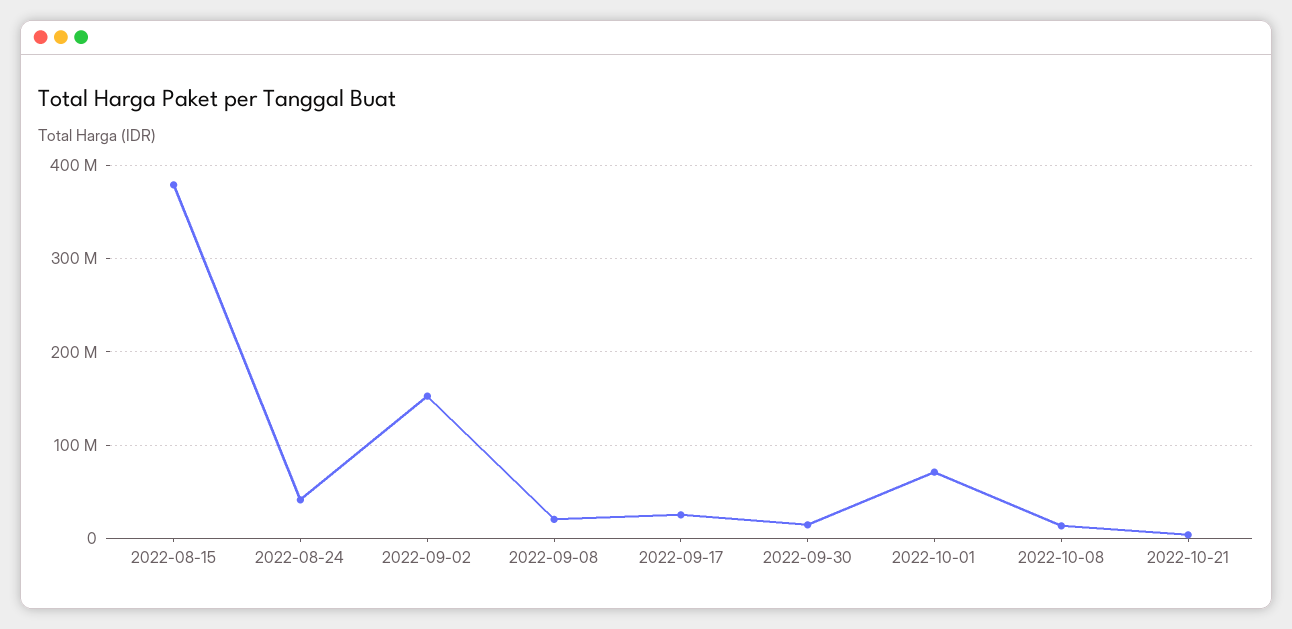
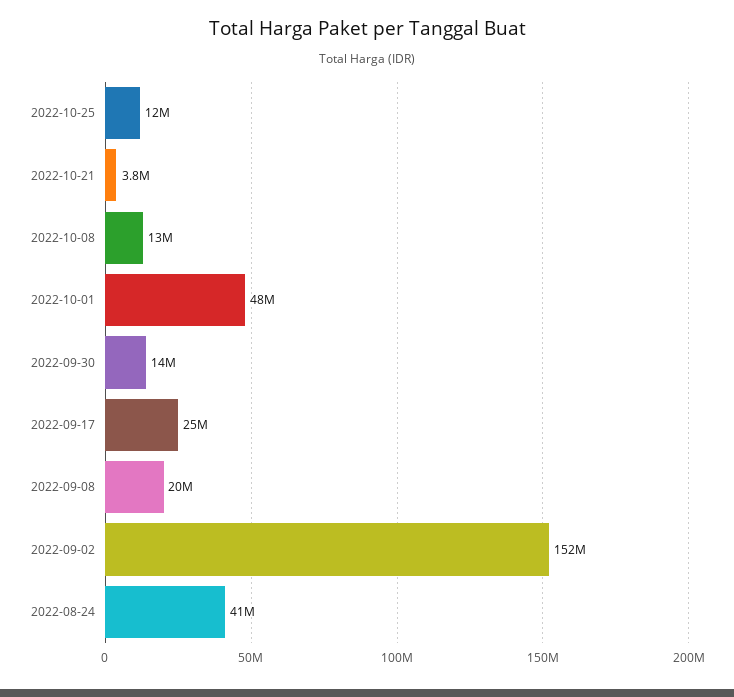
2022-08-15: 380000000 -> none
2022-10-01: 70000000 -> 48000000
2022-10-25: none -> 12000000

